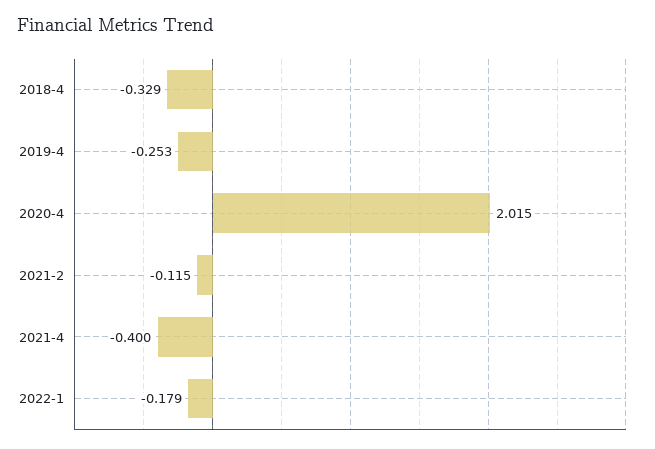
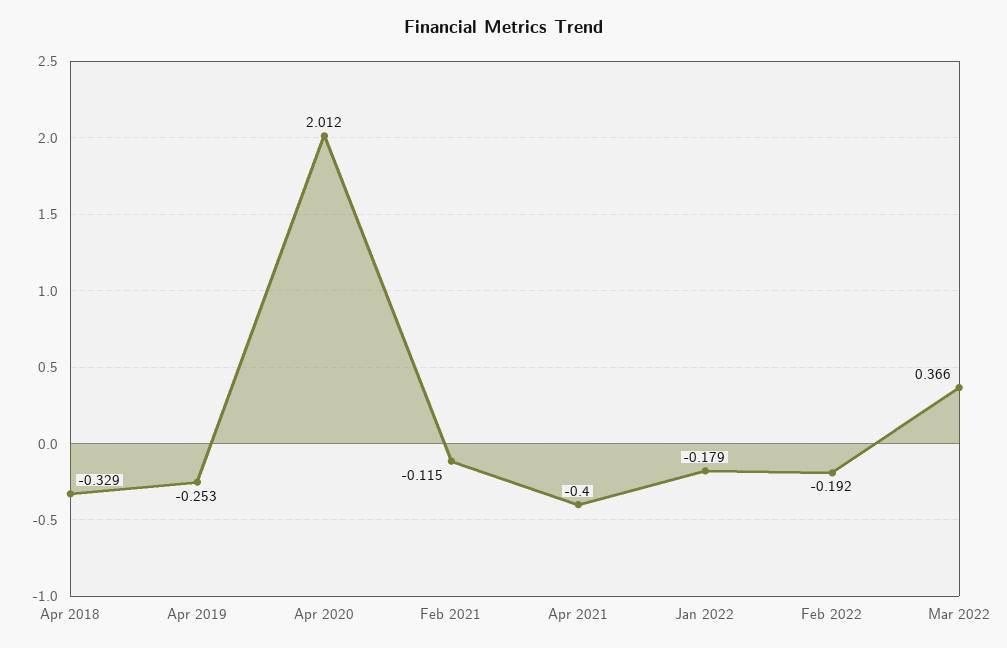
2020-4: 2.015 -> 2.012
Feb 2022: none -> -0.192
Mar 2022: none -> 0.366

